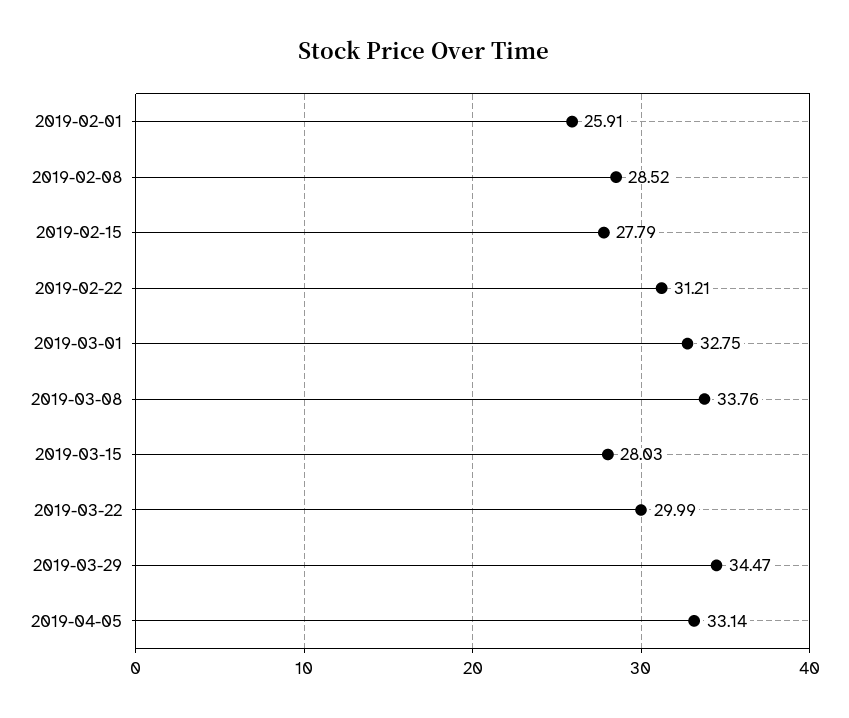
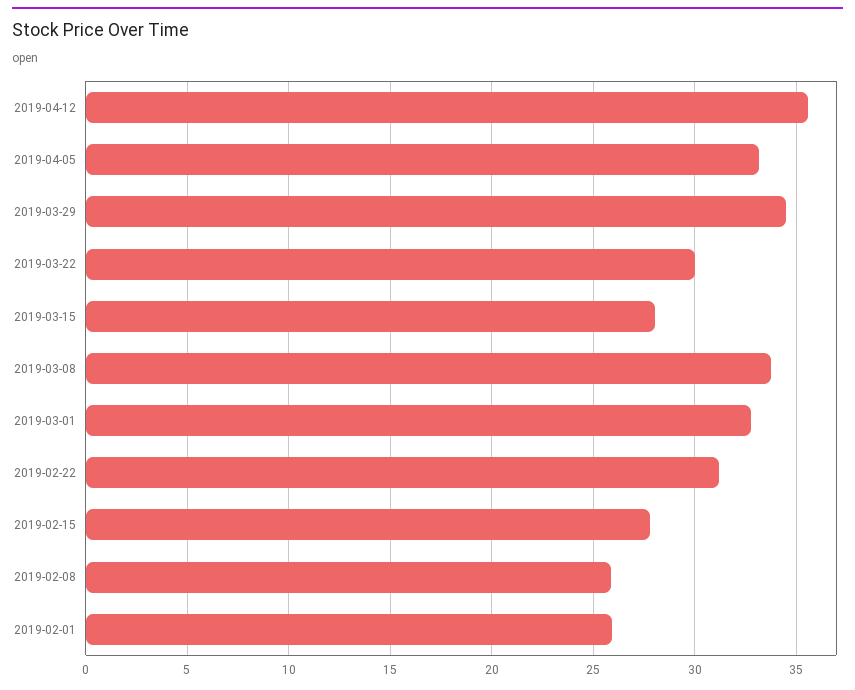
2019-02-08: 28.52 -> 26
2019-04-12: none -> 35.5

